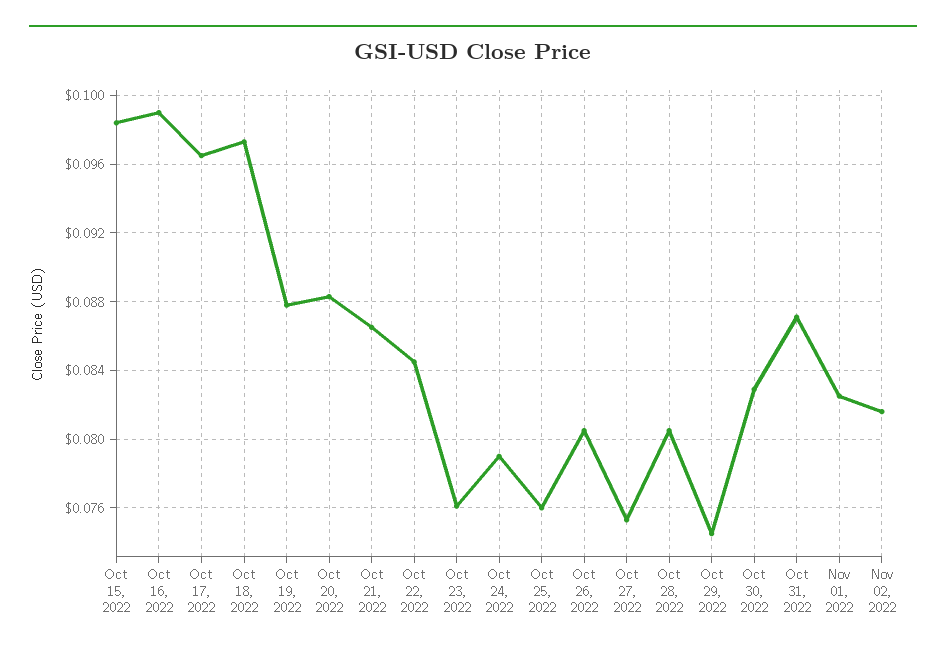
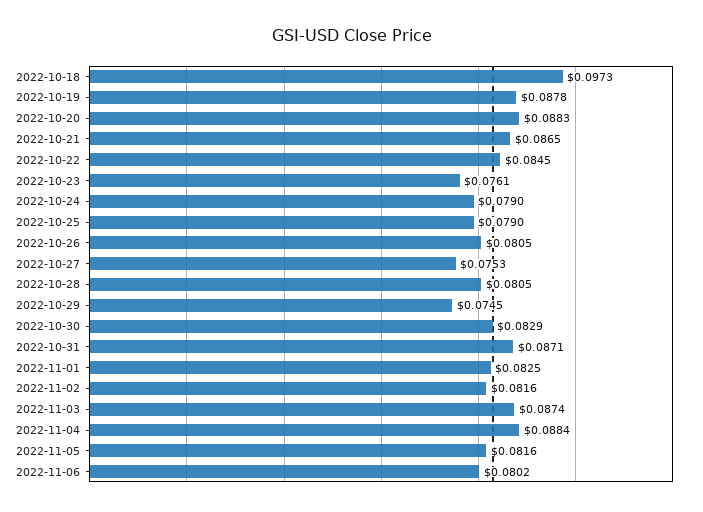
Oct 15, 2022: 0.0985 -> none
Oct 16, 2022: 0.099 -> none
Oct 17, 2022: 0.0965 -> none
Oct 25, 2022: 0.076 -> 0.079
2022-11-03: none -> 0.0874
2022-11-04: none -> 0.0884
2022-11-05: none -> 0.0816
2022-11-06: none -> 0.0802

